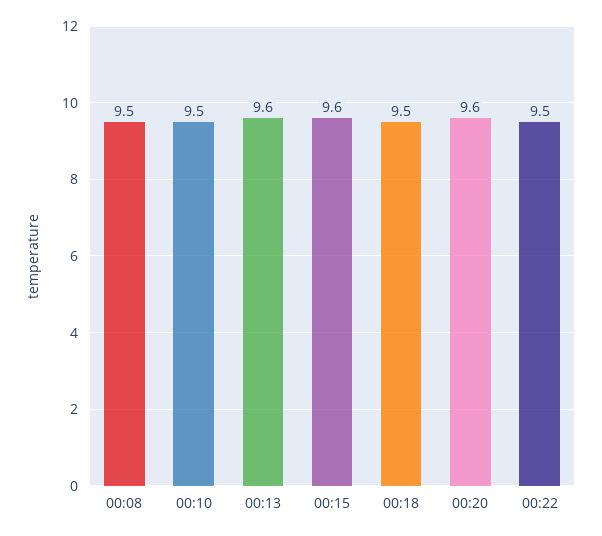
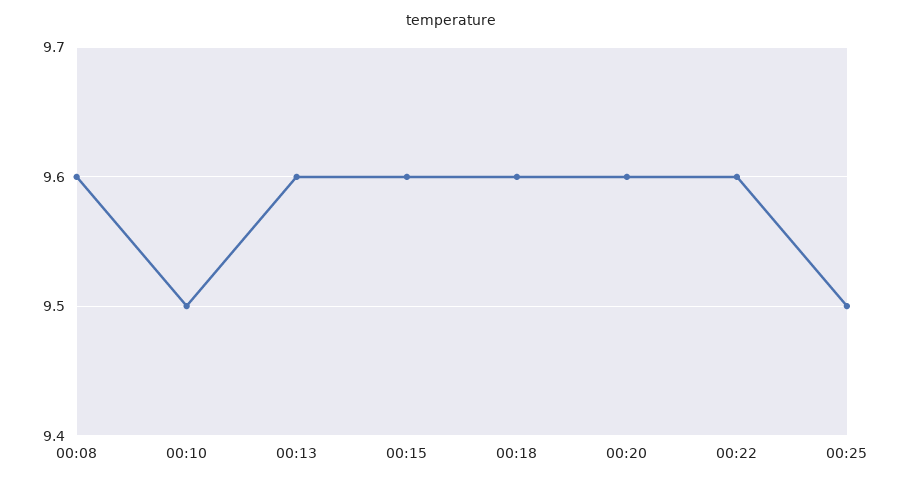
00:08: 9.5 -> 9.6
00:18: 9.5 -> 9.6
00:22: 9.5 -> 9.6
00:25: none -> 9.5

